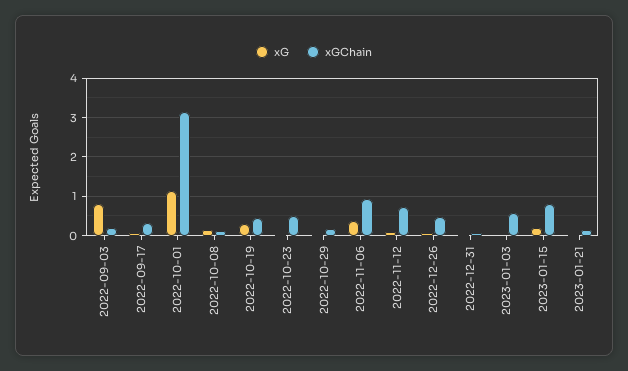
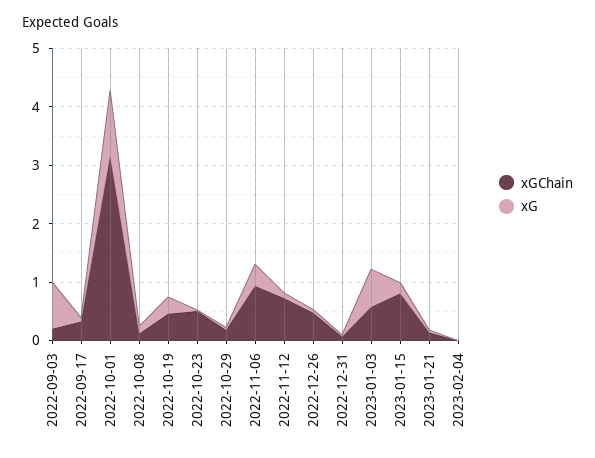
xG, 2023-01-03: 0 -> 0.6
xGChain, 2023-02-04: none -> 0
xG, 2023-02-04: none -> 0

